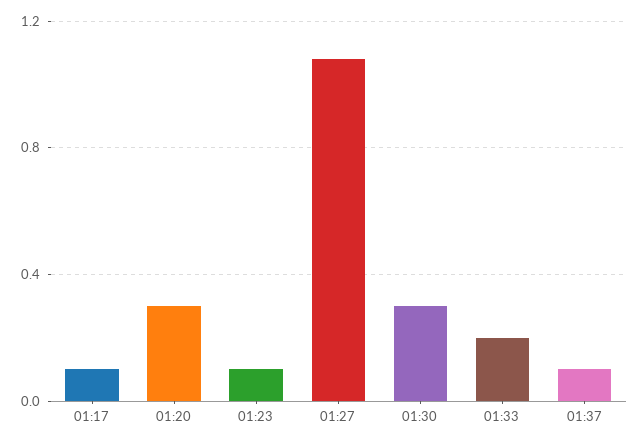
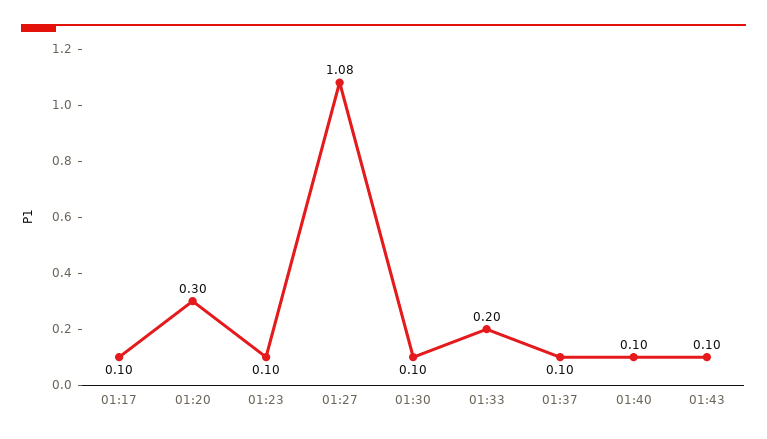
01:30: 0.3 -> 0.1
01:40: none -> 0.1
01:43: none -> 0.1

